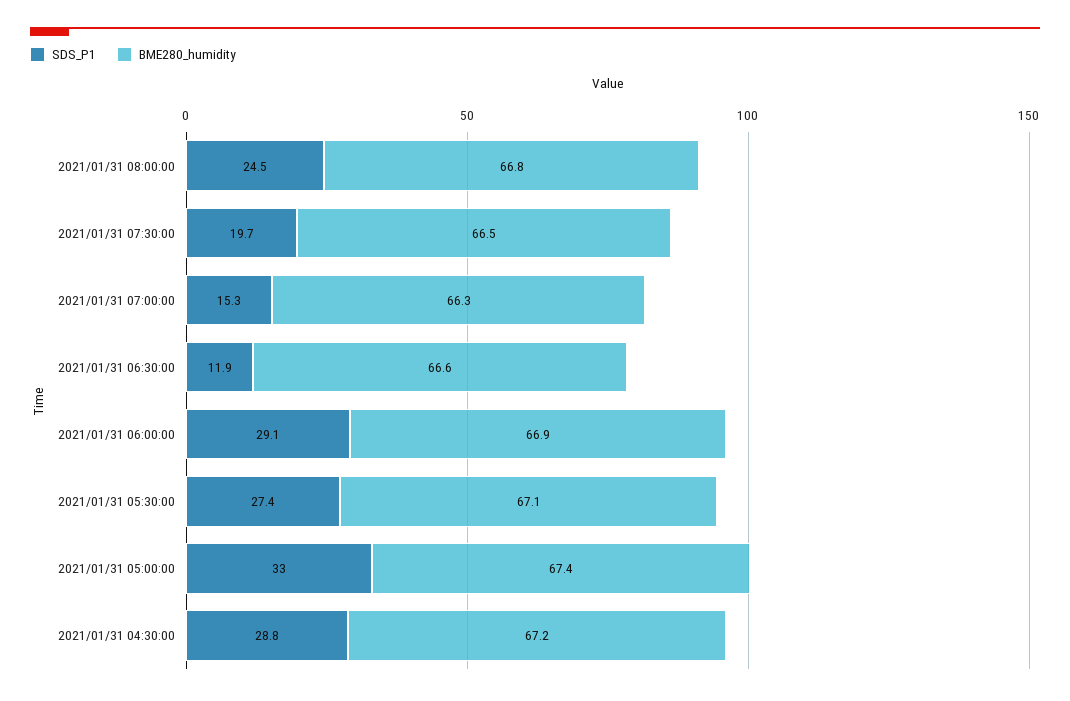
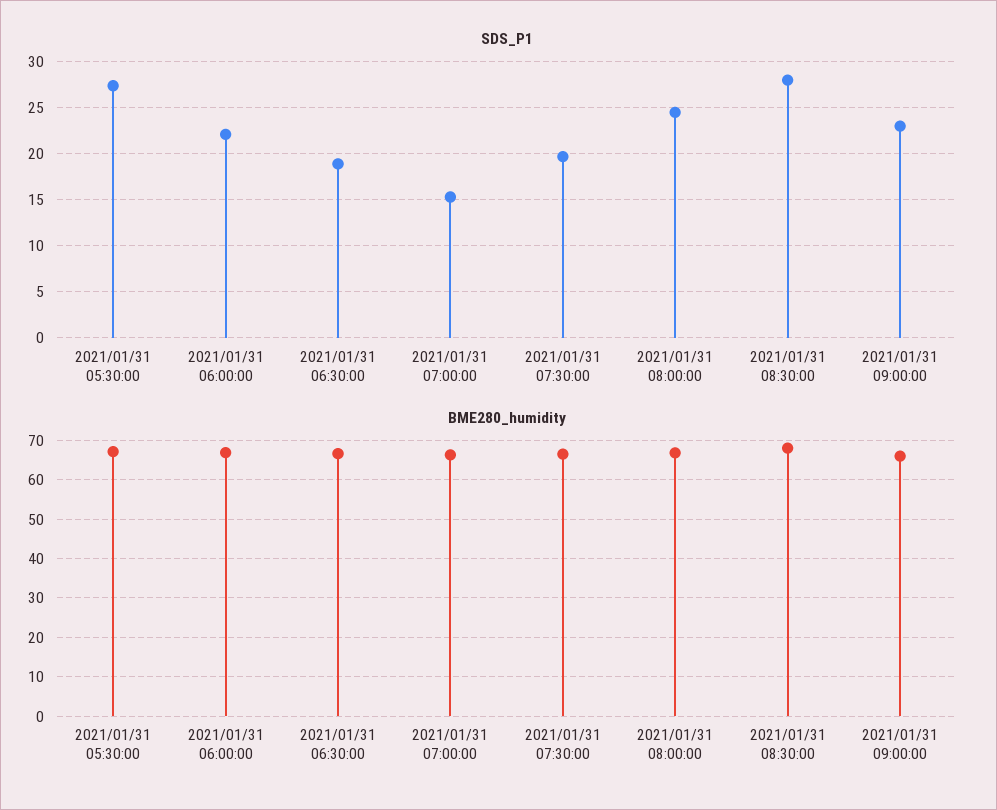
SDS_P1, 2021/01/31 06:30:00: 11.9 -> 19
SDS_P1, 2021/01/31 06:00:00: 29.1 -> 22
SDS_P1, 2021/01/31 05:00:00: 33 -> none
BME280_humidity, 2021/01/31 05:00:00: 67.4 -> none
SDS_P1, 2021/01/31 04:30:00: 28.8 -> none
BME280_humidity, 2021/01/31 04:30:00: 67.2 -> none
SDS_P1, 2021/01/31 08:30:00: none -> 28
SDS_P1, 2021/01/31 09:00:00: none -> 23
BME280_humidity, 2021/01/31 08:30:00: none -> 68
BME280_humidity, 2021/01/31 09:00:00: none -> 66

